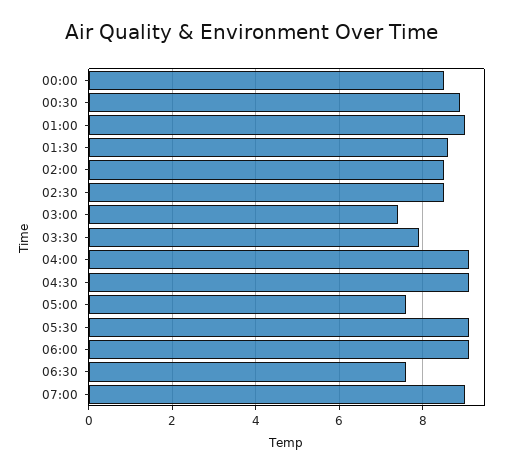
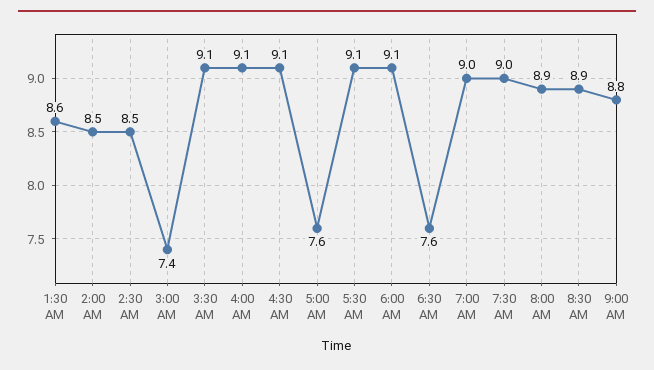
00:00: 8.5 -> none
00:30: 9 -> none
01:00: 9 -> none
03:30: 8 -> 9.1
7:30 AM: none -> 9
8:00 AM: none -> 8.9
8:30 AM: none -> 8.9
9:00 AM: none -> 8.8

